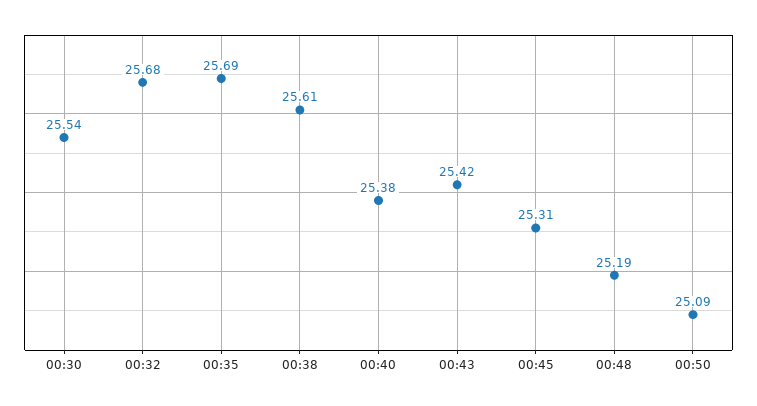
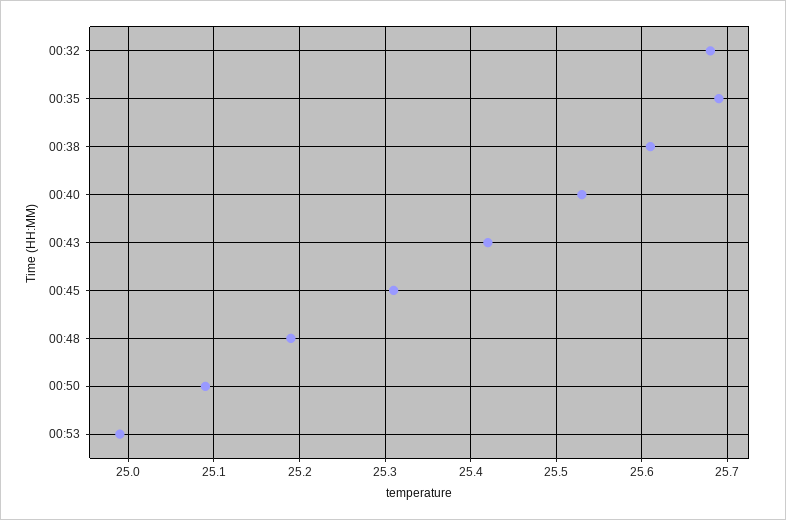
00:30: 25.54 -> none
00:40: 25.38 -> 25.53
00:53: none -> 24.99

